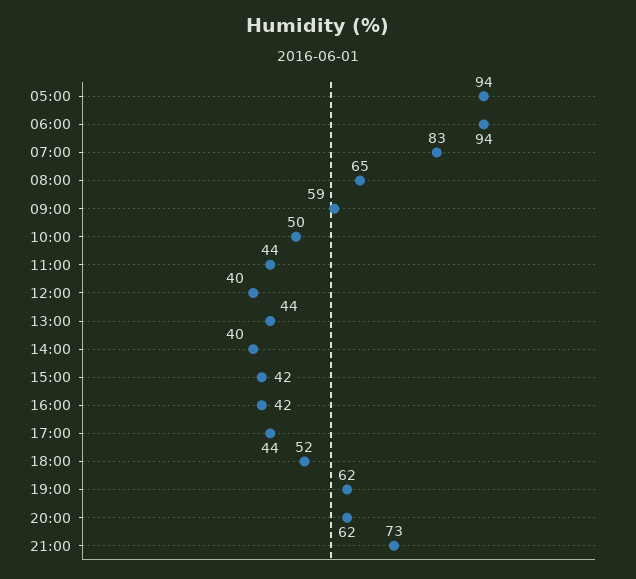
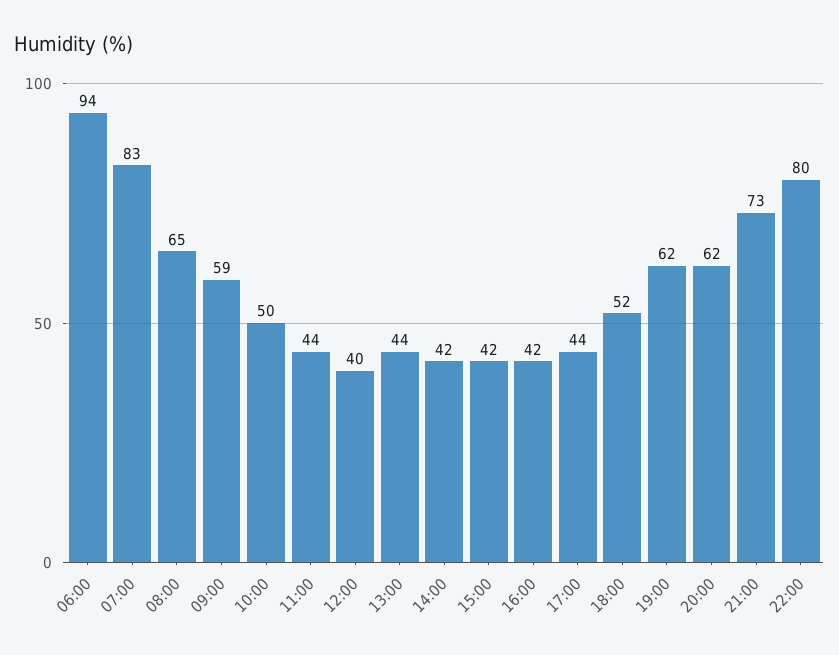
05:00: 94 -> none
14:00: 40 -> 42
22:00: none -> 80

